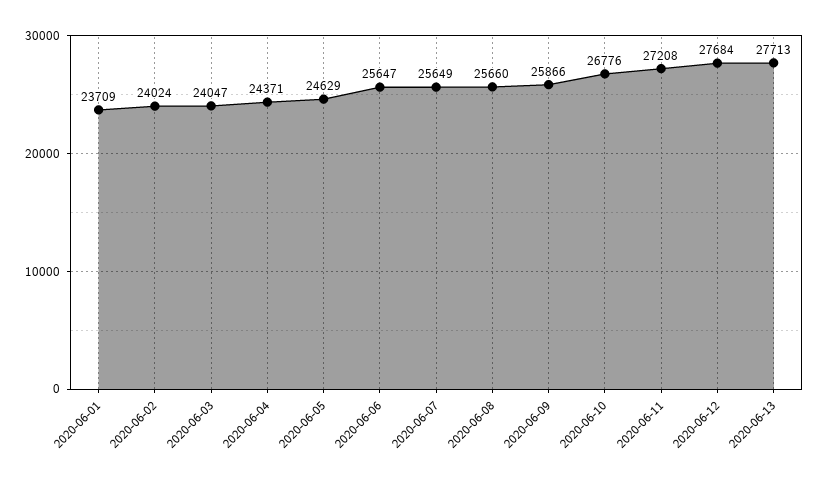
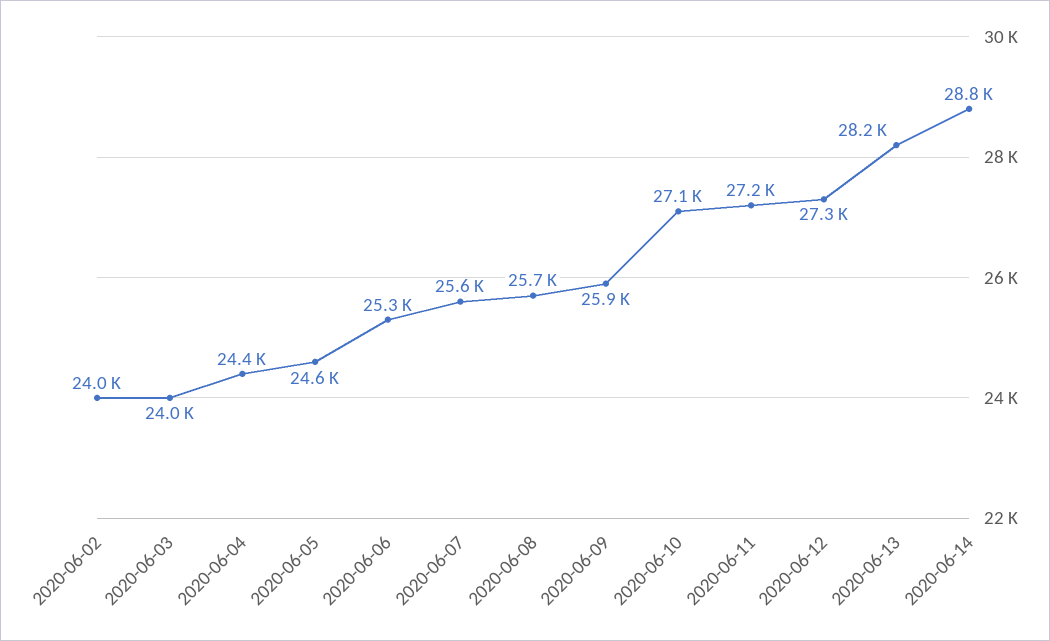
2020-06-01: 23709 -> none
2020-06-06: 25647 -> 25300
2020-06-10: 26776 -> 27100
2020-06-12: 27684 -> 27300
2020-06-13: 27713 -> 28200
2020-06-14: none -> 28800

